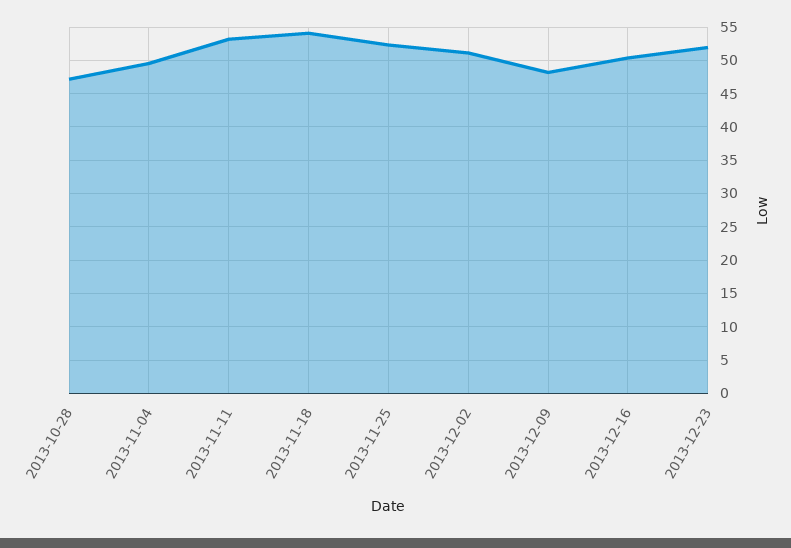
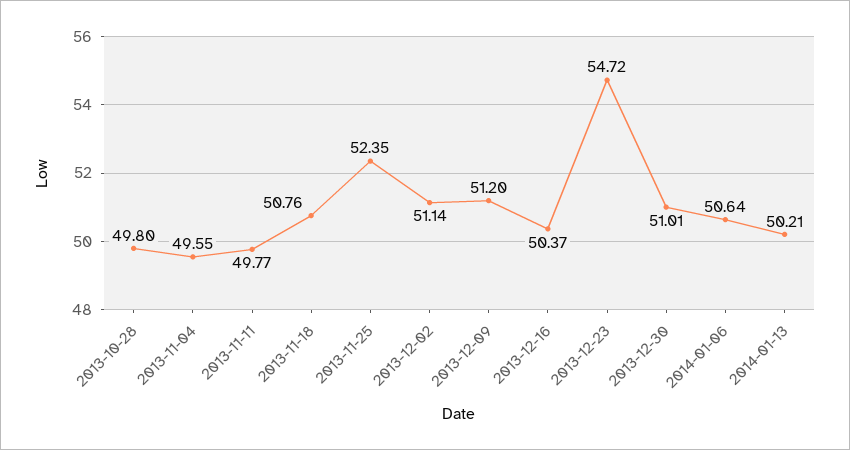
2013-10-28: 47 -> 49.8
2013-11-11: 53 -> 49.77
2013-11-18: 54 -> 50.76
2013-12-09: 48 -> 51.2
2013-12-23: 52 -> 54.72
2013-12-30: none -> 51.01
2014-01-06: none -> 50.64
2014-01-13: none -> 50.21

